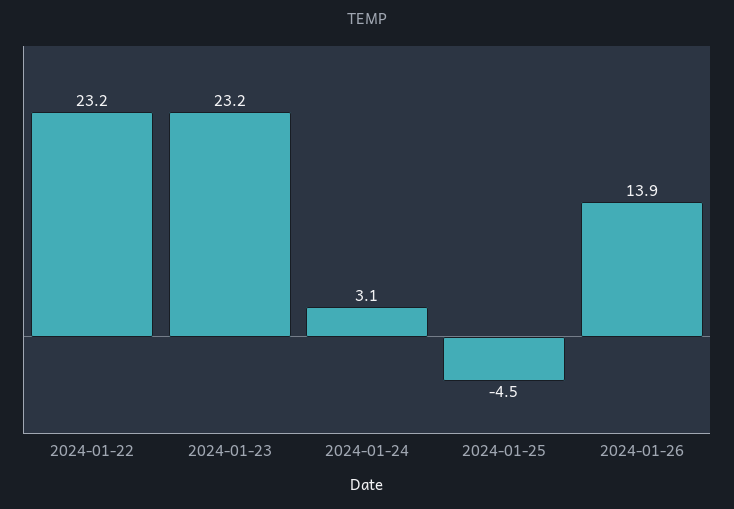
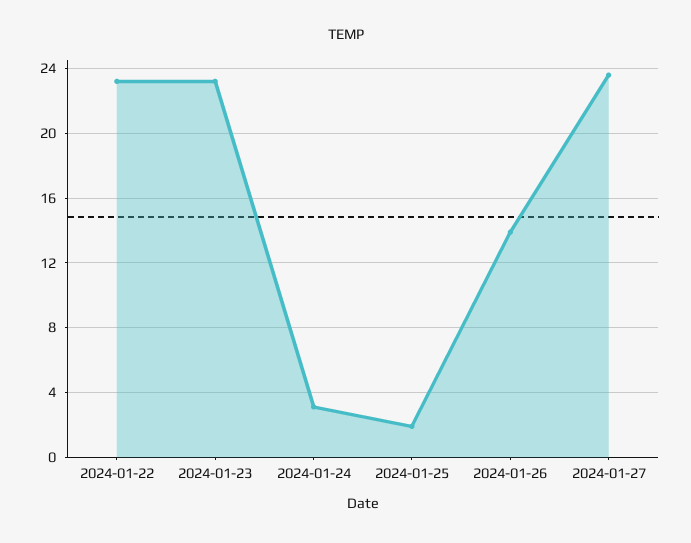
2024-01-25: -4.5 -> 2
2024-01-27: none -> 23.5

